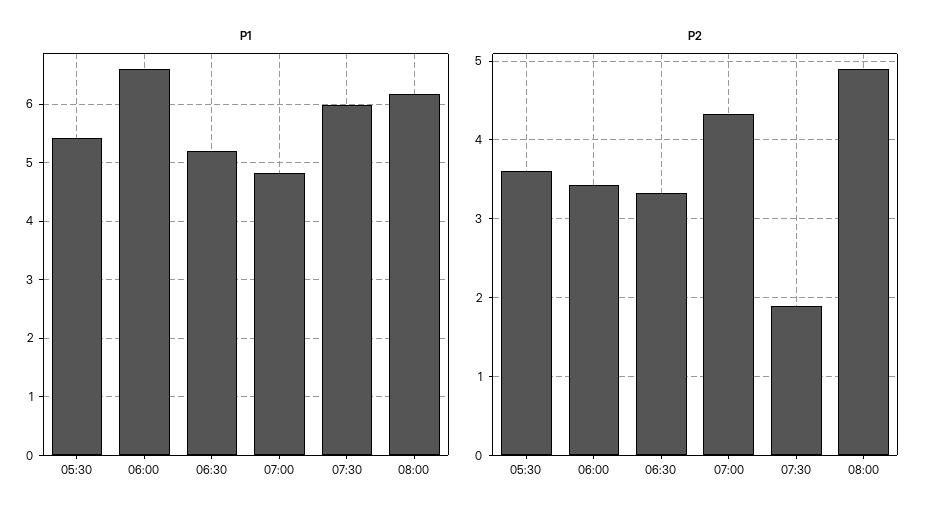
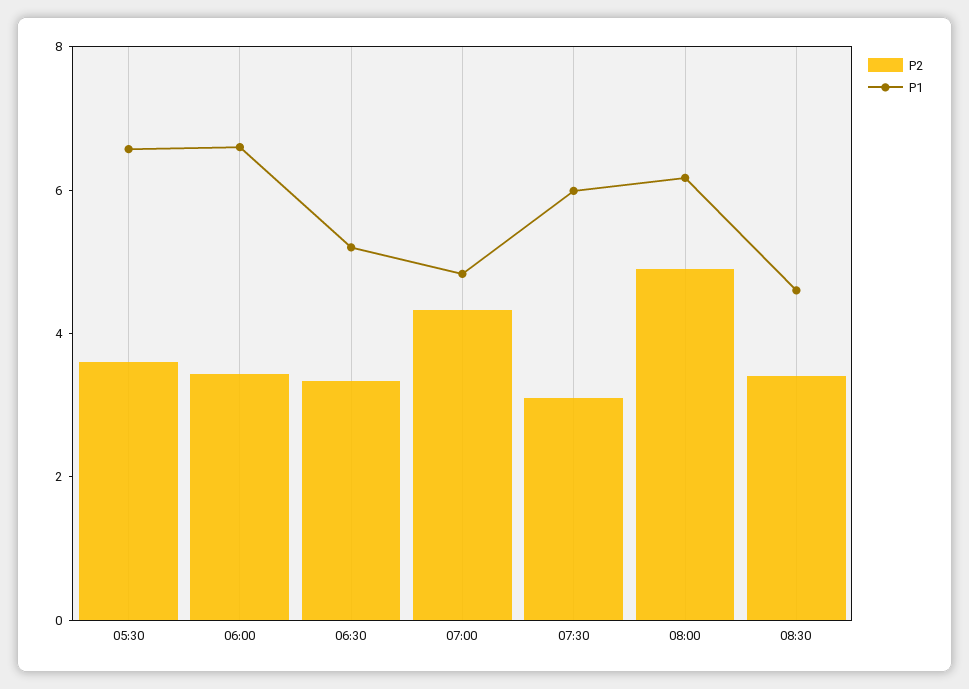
P1, 05:30: 5.4 -> 6.5
P2, 07:30: 1.9 -> 3
P2, 08:30: none -> 3.5
P1, 08:30: none -> 4.5

